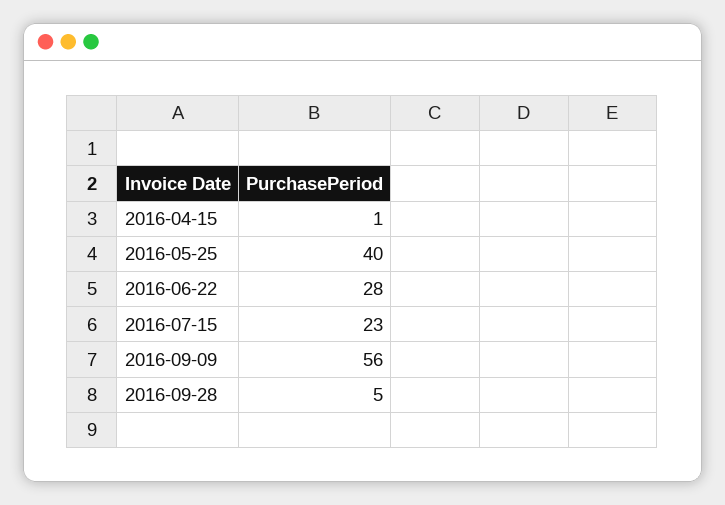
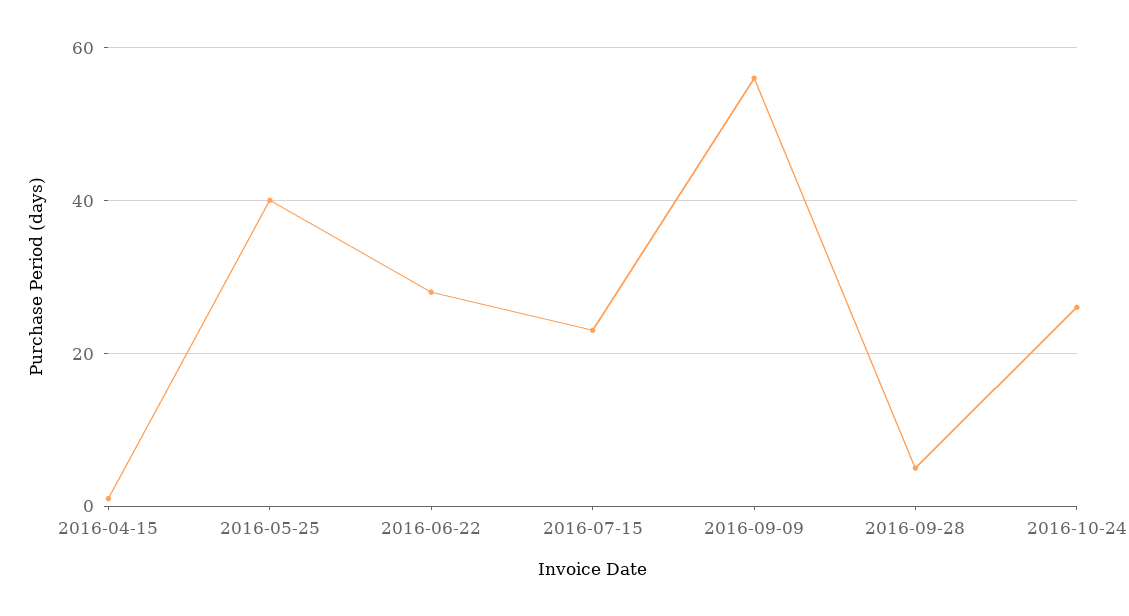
2016-10-24: none -> 25

